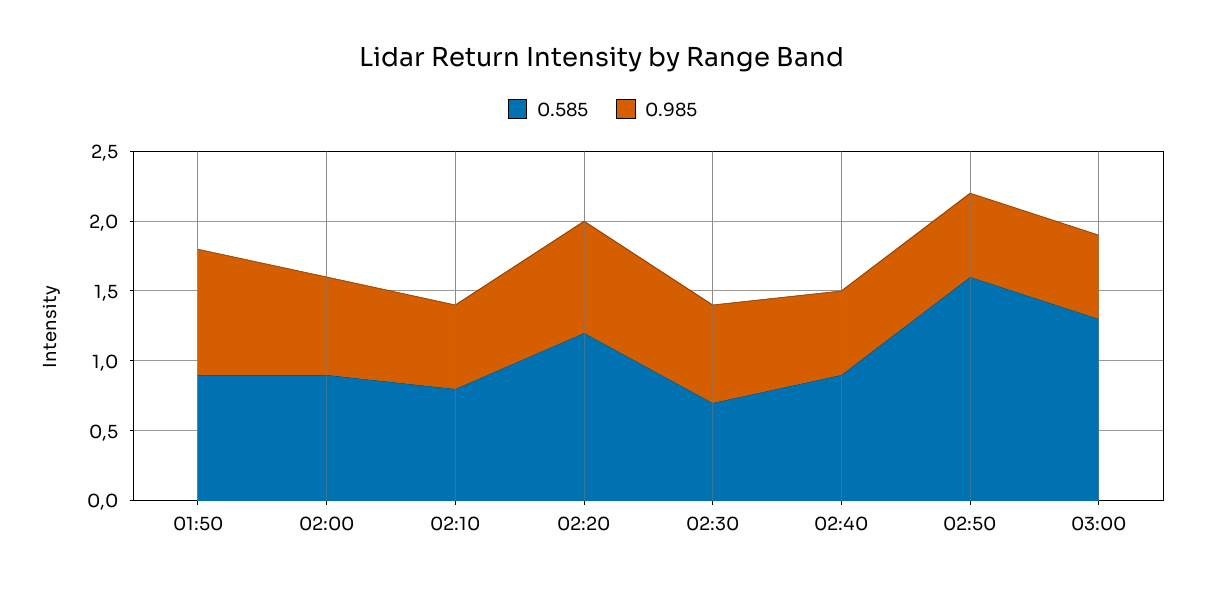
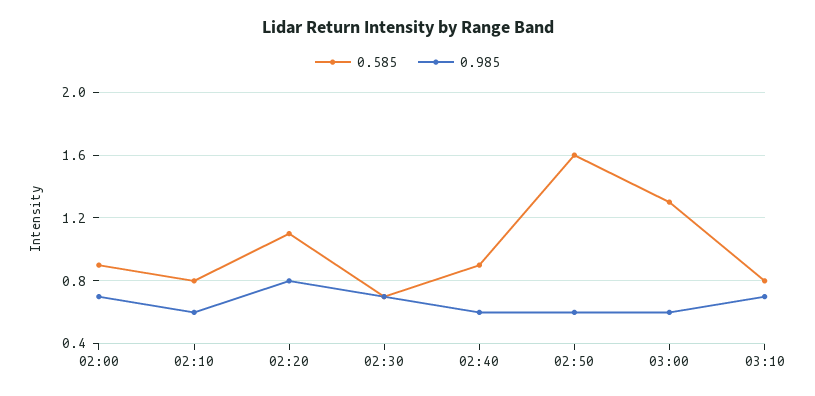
0.585, 01:50: 0.9 -> none
0.985, 01:50: 0.9 -> none
0.585, 02:20: 1.2 -> 1.1
0.585, 03:10: none -> 0.8
0.985, 03:10: none -> 0.7

